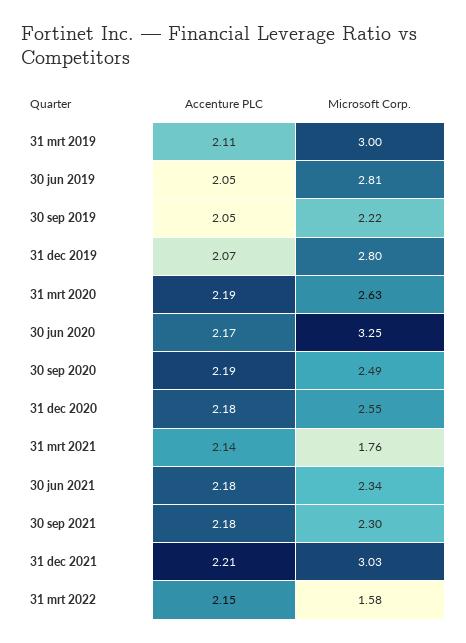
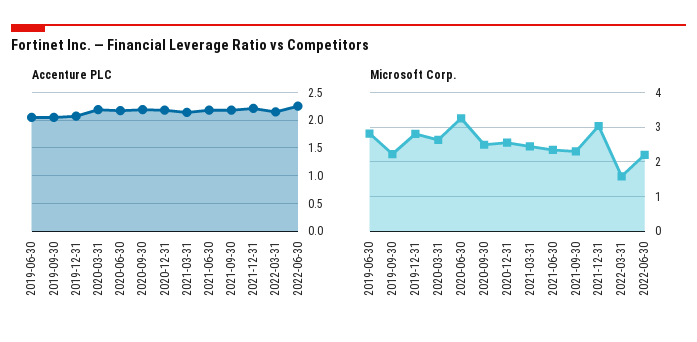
Accenture PLC, 31 mrt 2019: 2.11 -> none
Microsoft Corp., 31 mrt 2019: 3 -> none
Microsoft Corp., 31 mrt 2021: 1.76 -> 2.4
Accenture PLC, 2022-06-30: none -> 2.25
Microsoft Corp., 2022-06-30: none -> 2.2

